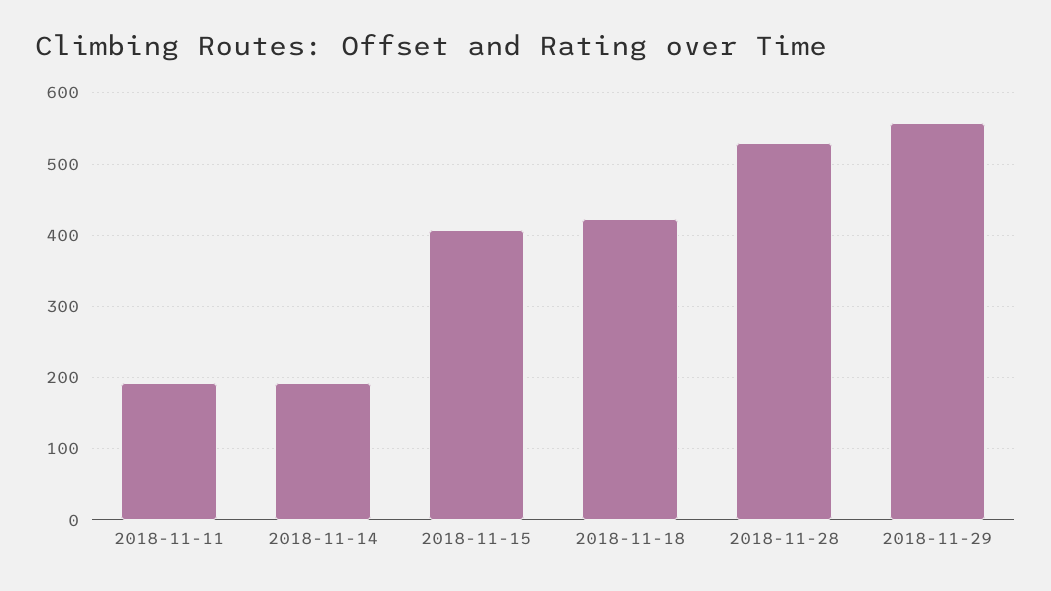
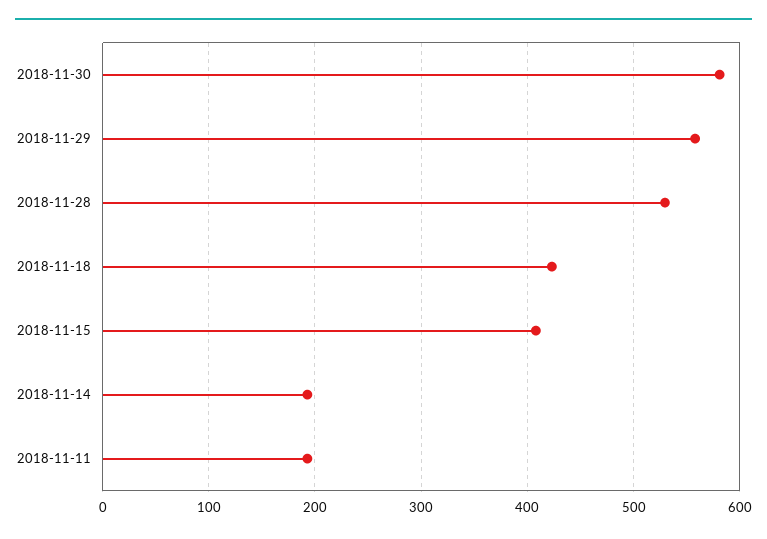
2018-11-30: none -> 580

